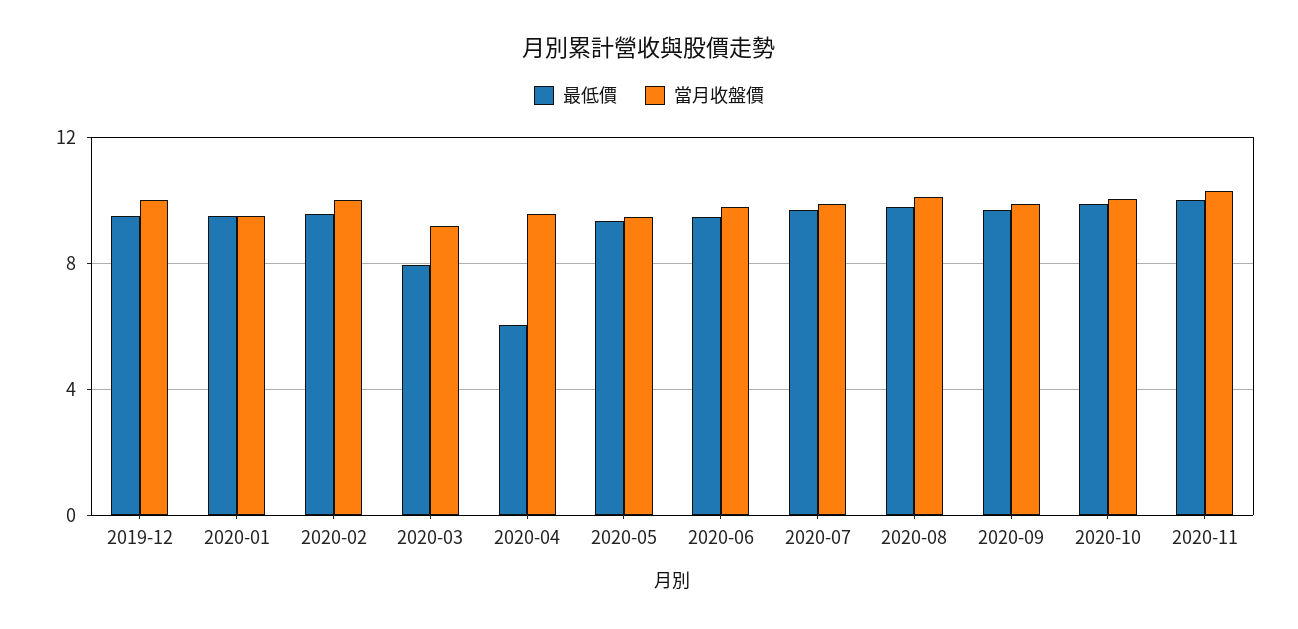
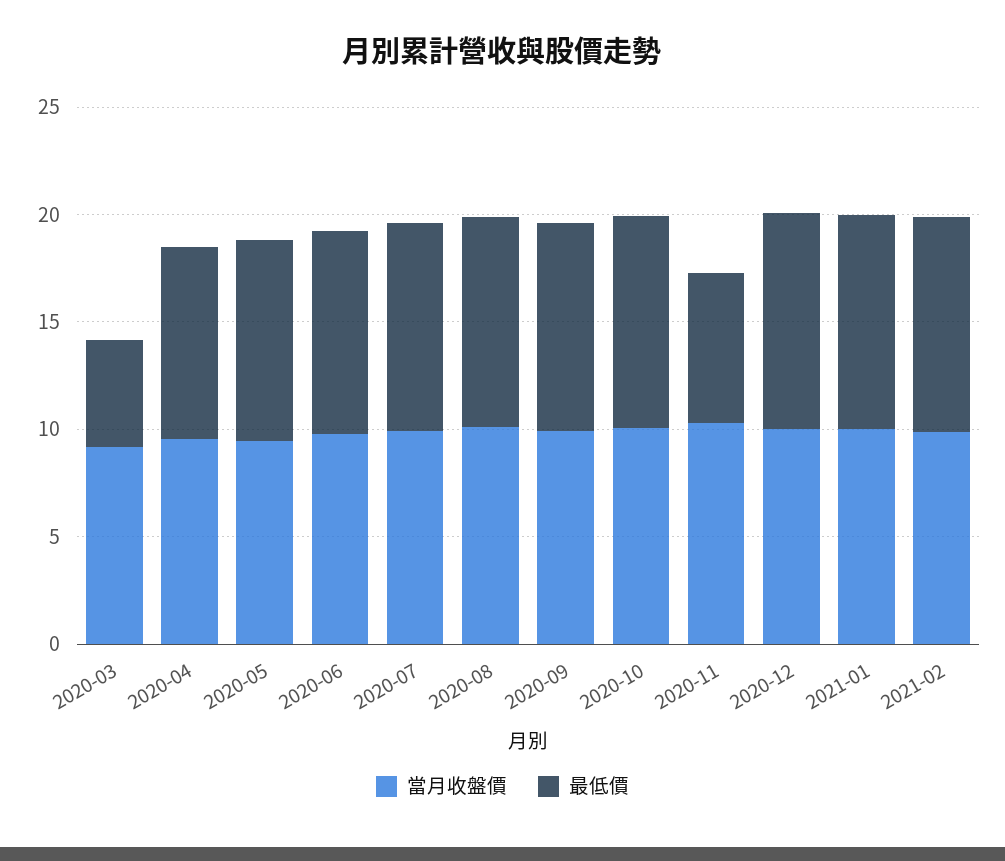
最低價, 2019-12: 9.5 -> none
當月收盤價, 2019-12: 10 -> none
最低價, 2020-01: 9.5 -> none
當月收盤價, 2020-01: 9.5 -> none
最低價, 2020-02: 9.5 -> none
當月收盤價, 2020-02: 10 -> none
最低價, 2020-03: 8 -> 5
最低價, 2020-04: 6 -> 9
最低價, 2020-11: 10 -> 7
當月收盤價, 2020-12: none -> 10
最低價, 2020-12: none -> 10
當月收盤價, 2021-01: none -> 10
最低價, 2021-01: none -> 10
當月收盤價, 2021-02: none -> 10
最低價, 2021-02: none -> 10

